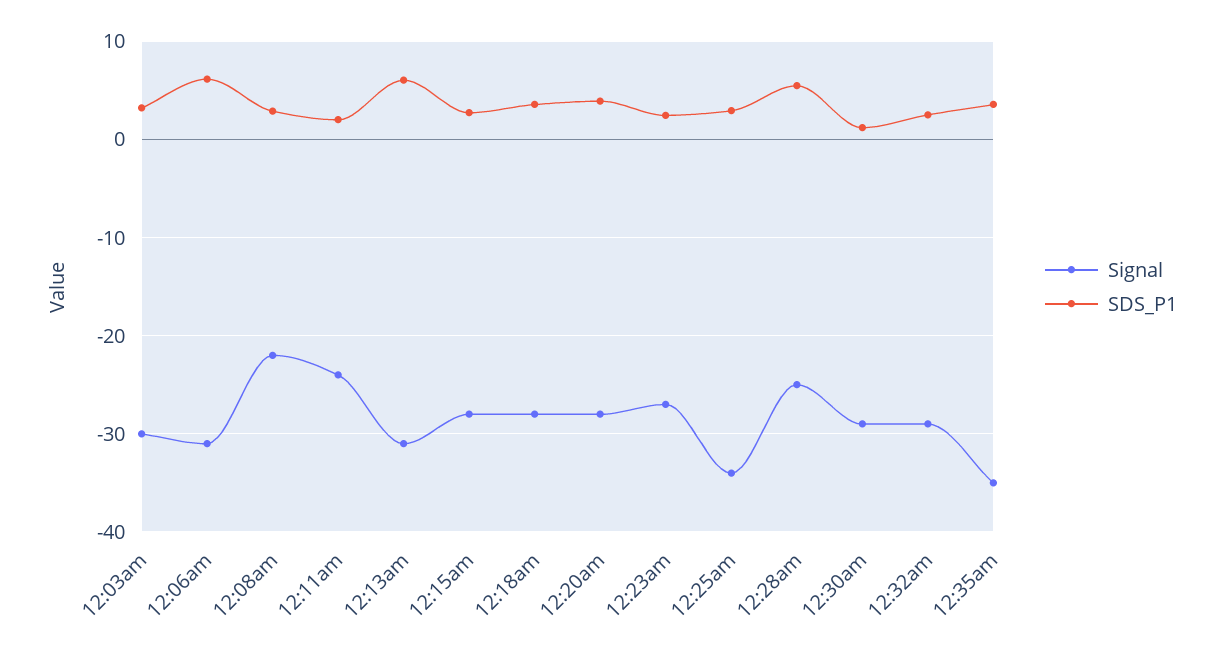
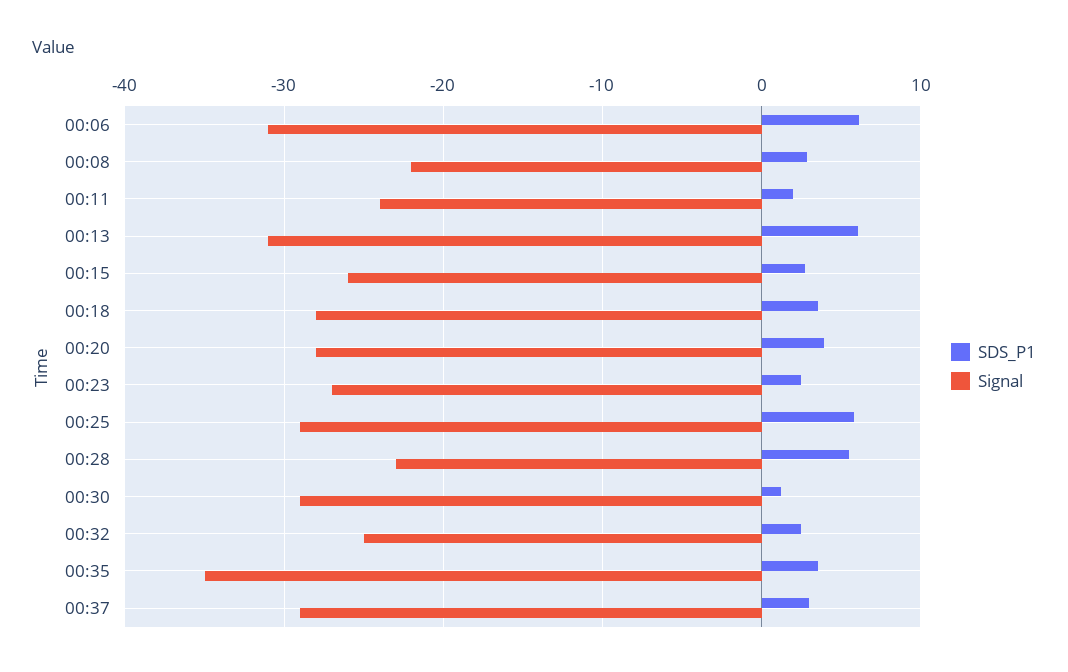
Signal, 12:03am: -30 -> none
SDS_P1, 12:03am: 3 -> none
Signal, 12:15am: -28 -> -26
Signal, 12:25am: -34 -> -29
SDS_P1, 12:25am: 3 -> 6
Signal, 12:28am: -25 -> -23
Signal, 12:32am: -29 -> -25
SDS_P1, 00:37: none -> 3
Signal, 00:37: none -> -29

